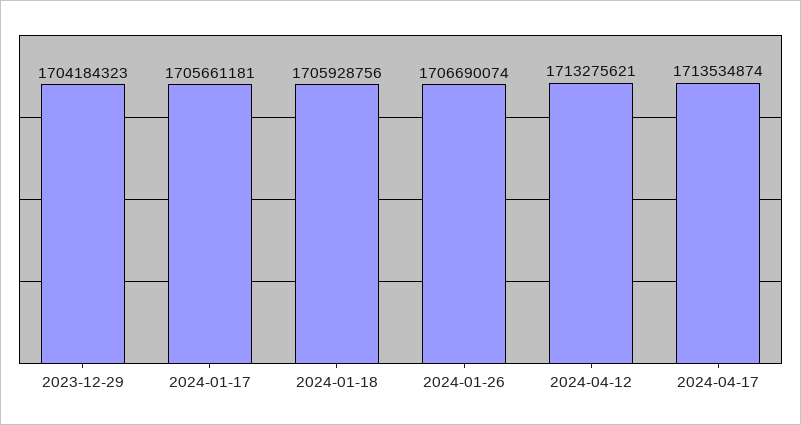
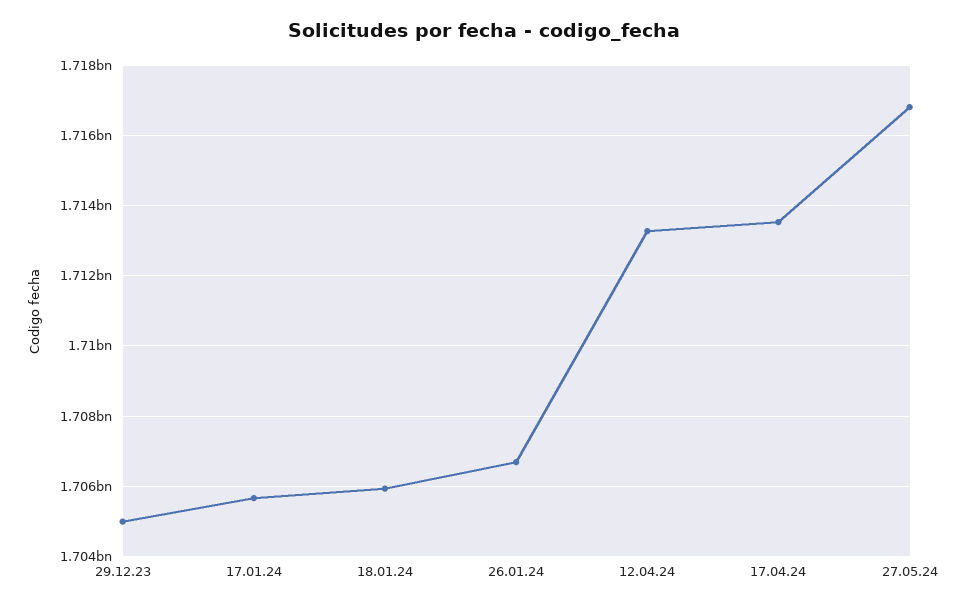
2023-12-29: 1704184323 -> 1705000000
27.05.24: none -> 1716800000

